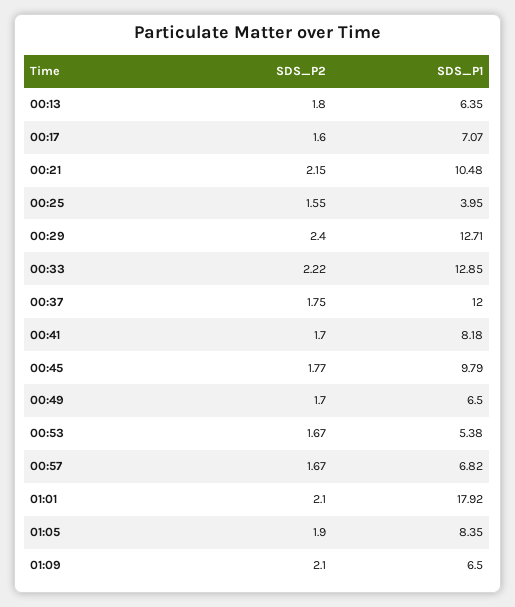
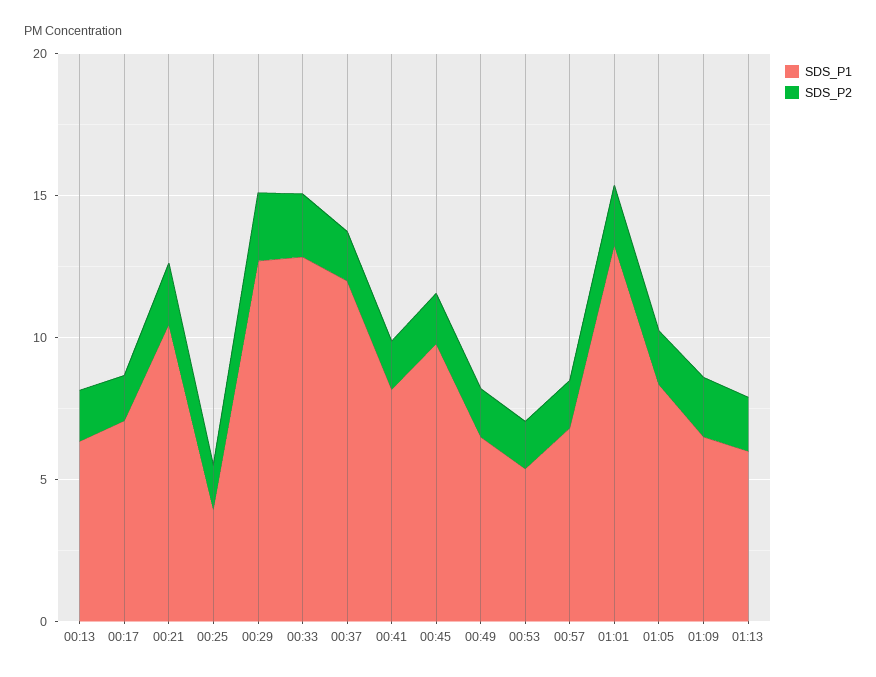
SDS_P1, 01:01: 17.92 -> 13
SDS_P1, 01:13: none -> 6
SDS_P2, 01:13: none -> 2

